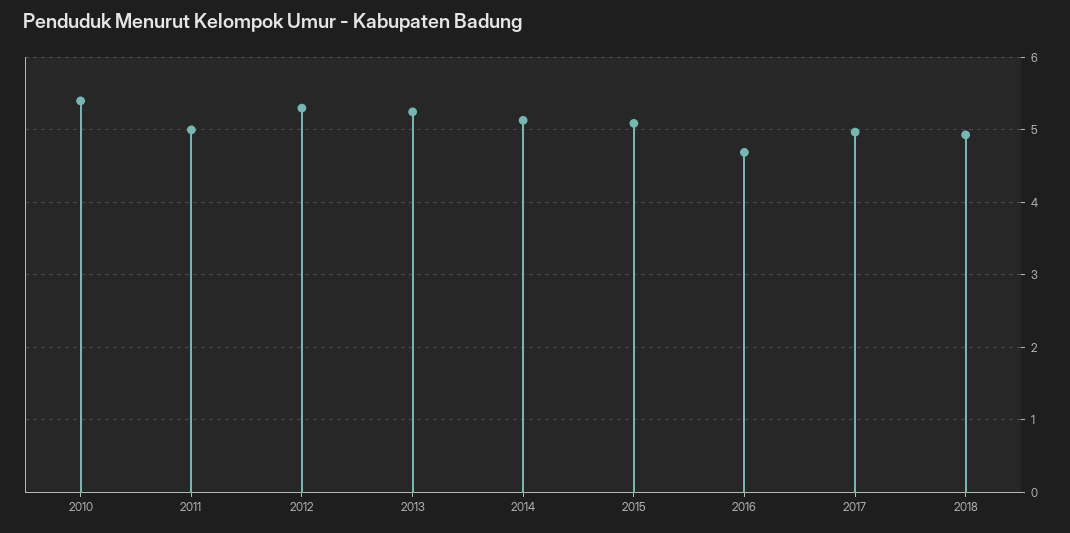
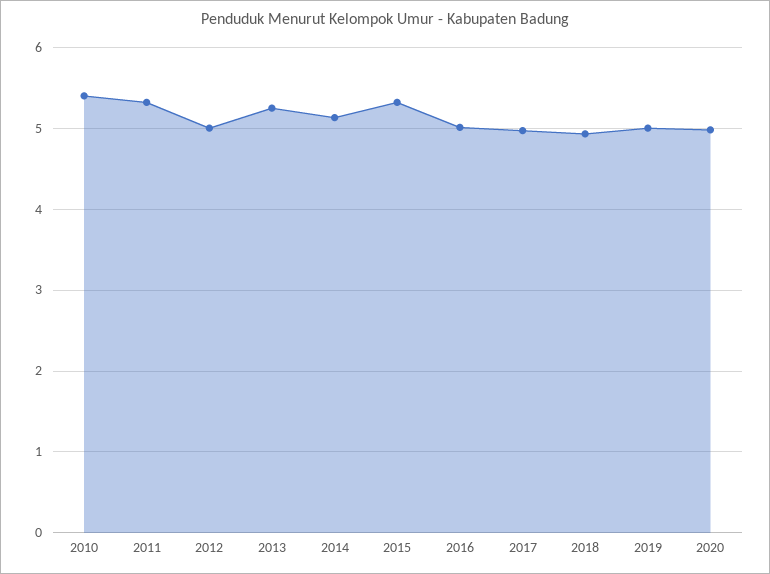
2011: 5 -> 5.3
2012: 5.3 -> 5
2015: 5.1 -> 5.3
2016: 4.7 -> 5
2019: none -> 5
2020: none -> 5

